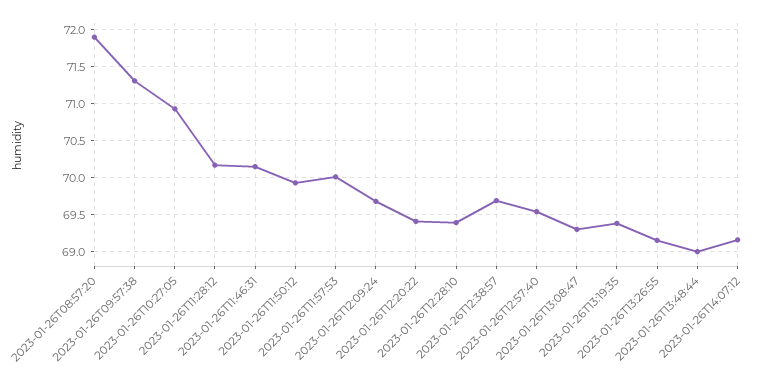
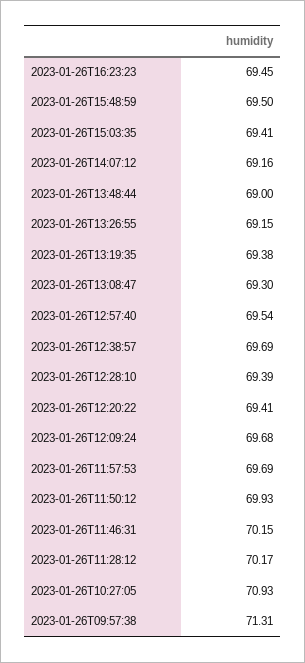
2023-01-26T08:57:20: 71.9 -> none
2023-01-26T11:57:53: 70 -> 69.69
2023-01-26T16:23:23: none -> 69.45
2023-01-26T15:48:59: none -> 69.5
2023-01-26T15:03:35: none -> 69.41

